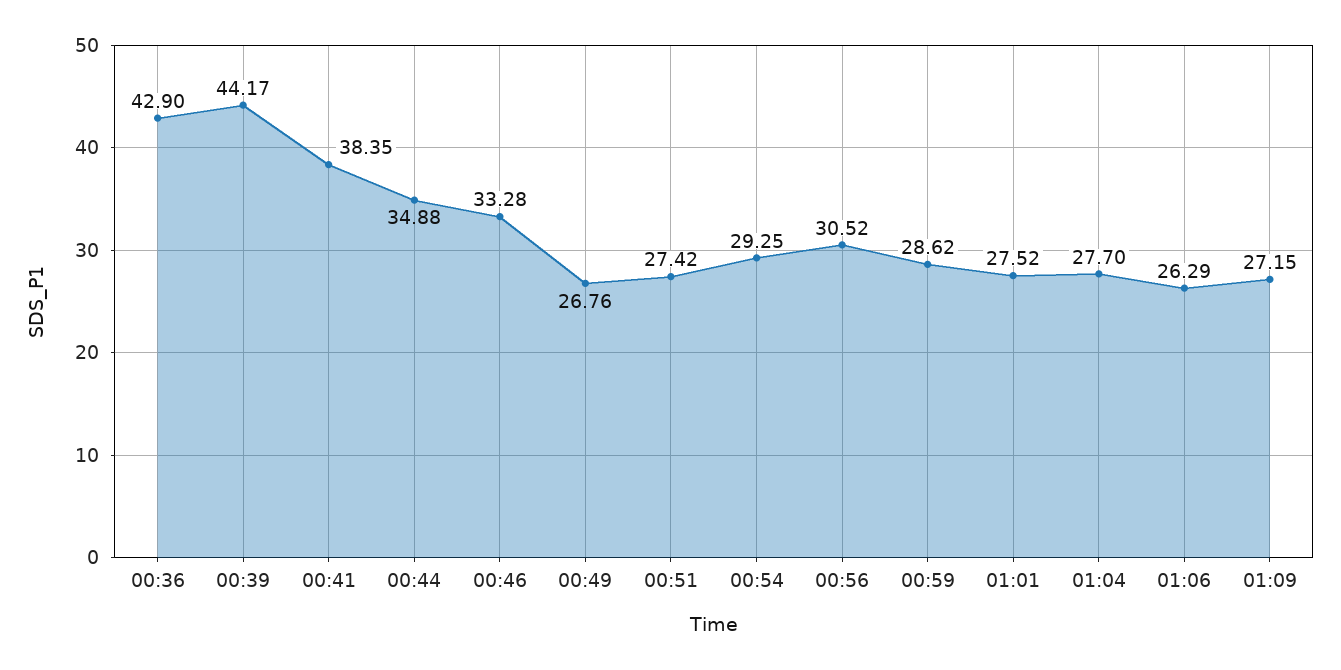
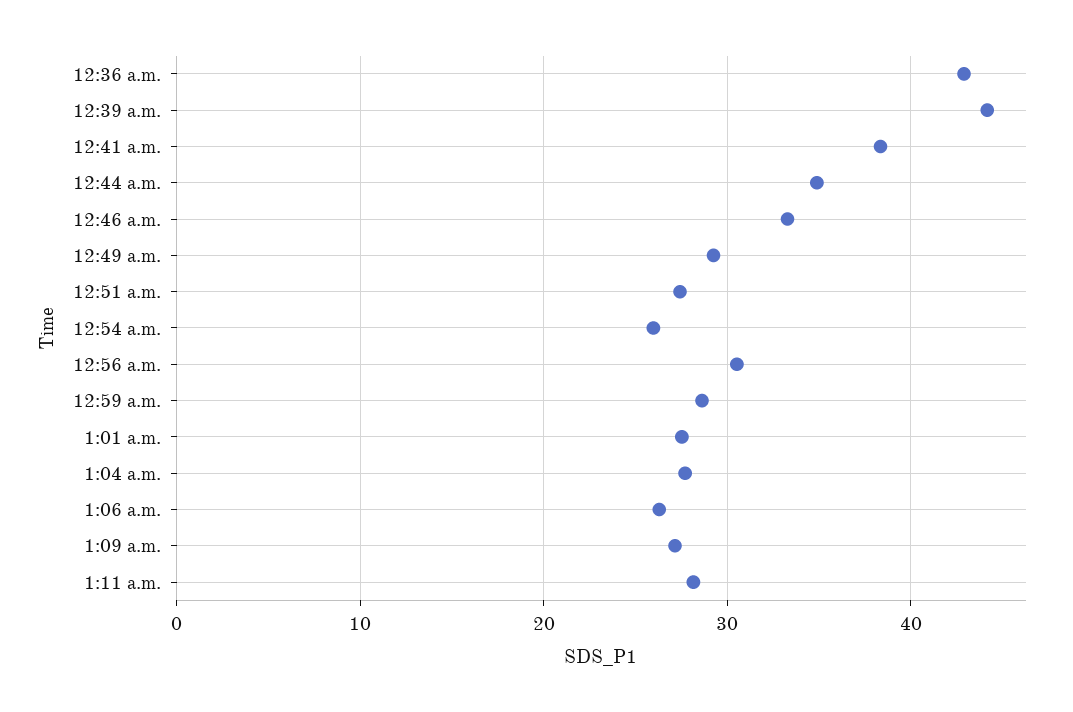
00:49: 26.76 -> 29
00:54: 29.25 -> 26
1:11 a.m.: none -> 28

